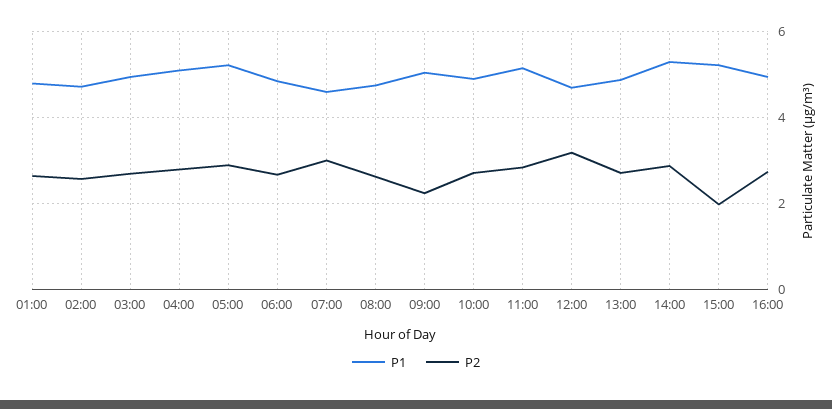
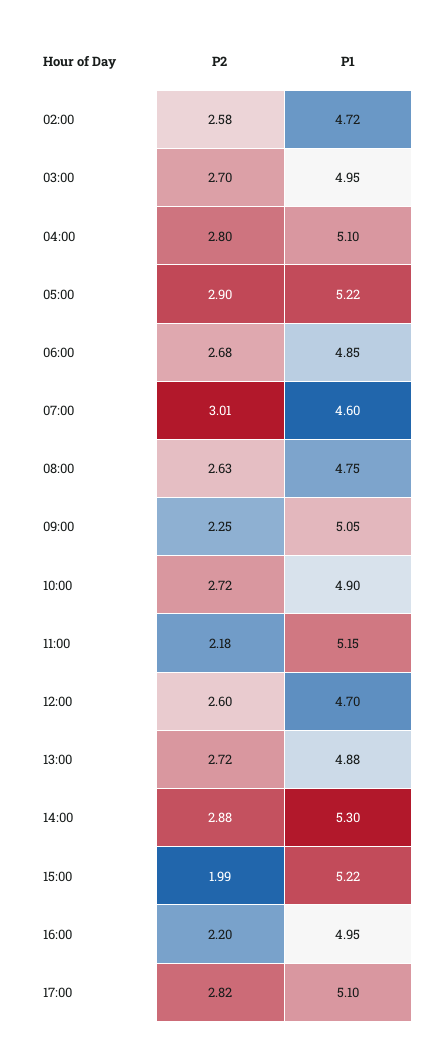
P1, 01:00: 4.8 -> none
P2, 01:00: 2.6 -> none
P2, 11:00: 2.8 -> 2.18
P2, 12:00: 3.2 -> 2.6
P2, 16:00: 2.8 -> 2.2
P2, 17:00: none -> 2.82
P1, 17:00: none -> 5.1

